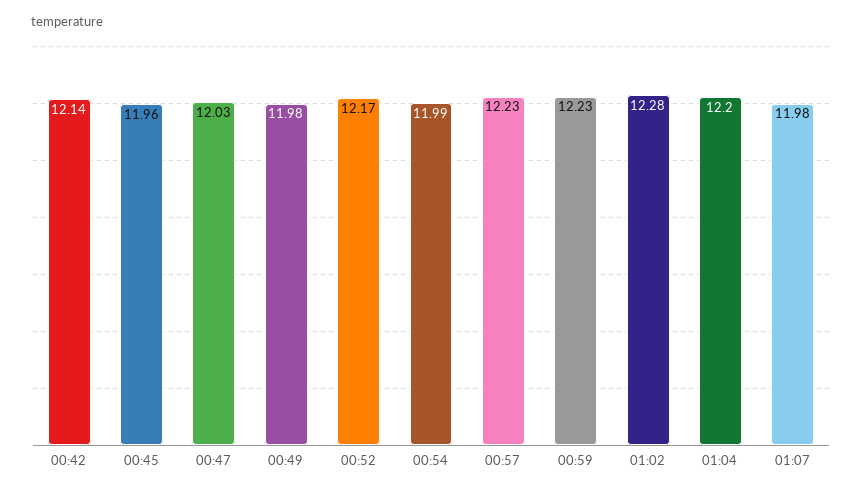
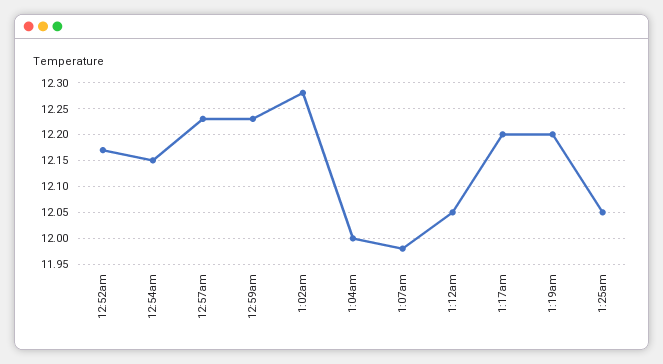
00:42: 12.14 -> none
00:45: 11.96 -> none
00:47: 12.03 -> none
00:49: 11.98 -> none
00:54: 11.99 -> 12.15
01:04: 12.2 -> 12
1:12am: none -> 12.05
1:17am: none -> 12.2
1:19am: none -> 12.2
1:25am: none -> 12.05

